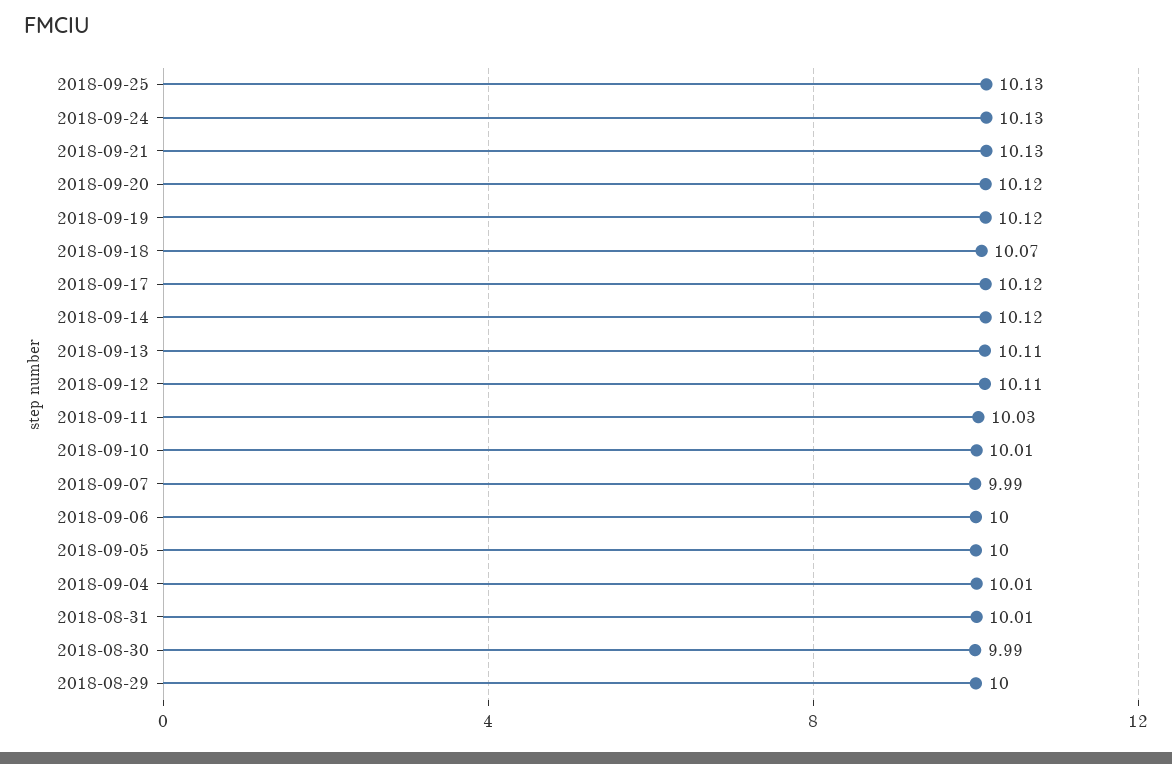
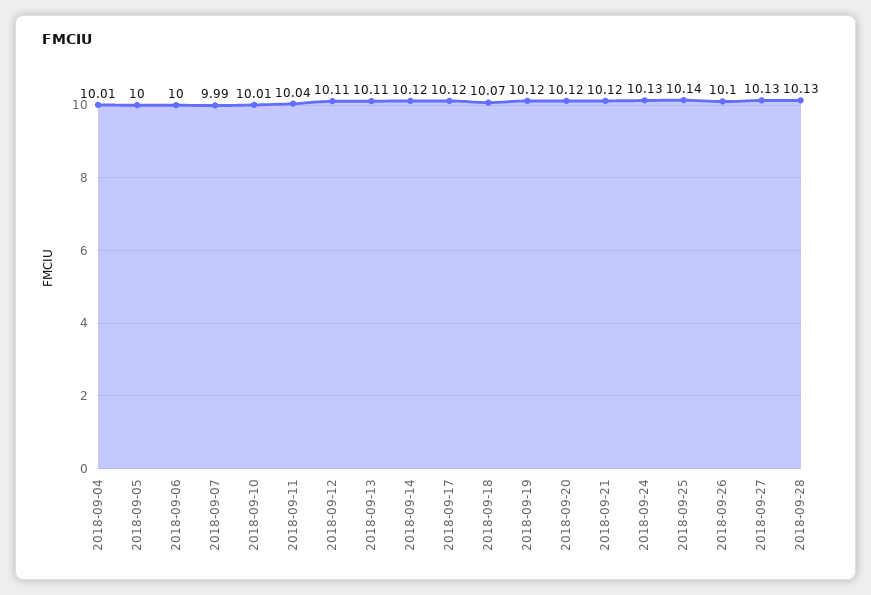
2018-09-25: 10.13 -> 10.14
2018-09-21: 10.13 -> 10.12
2018-09-11: 10.03 -> 10.04
2018-08-31: 10.01 -> none
2018-08-30: 9.99 -> none
2018-08-29: 10 -> none
2018-09-26: none -> 10.1
2018-09-27: none -> 10.13
2018-09-28: none -> 10.13

